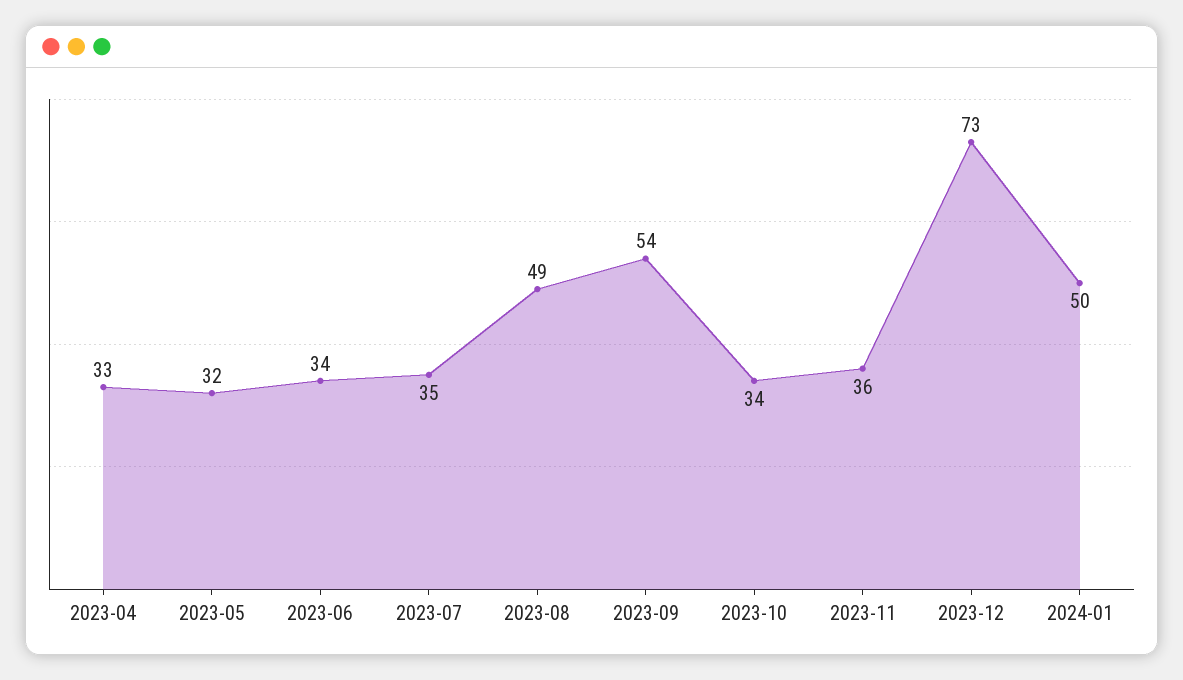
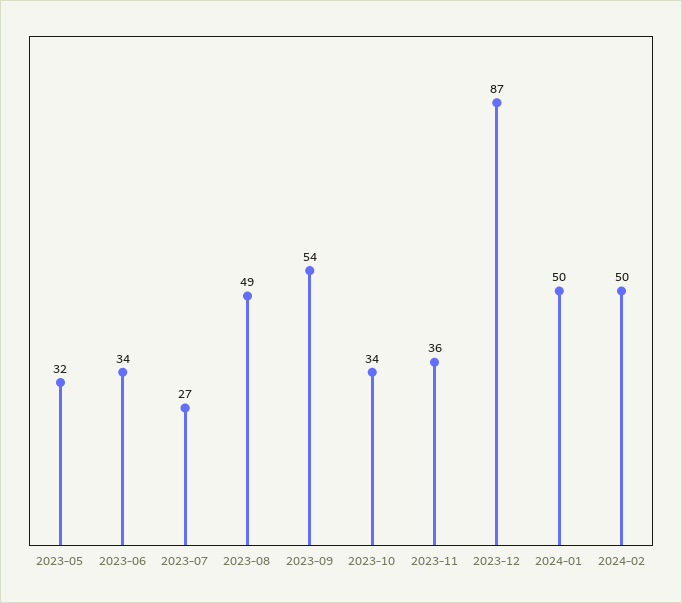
2023-04: 33 -> none
2023-07: 35 -> 27
2023-12: 73 -> 87
2024-02: none -> 50

